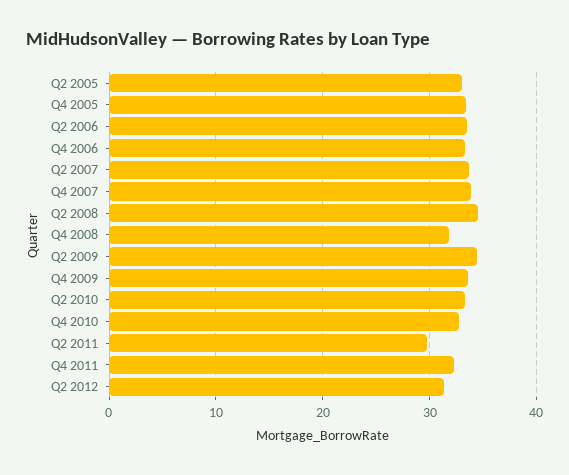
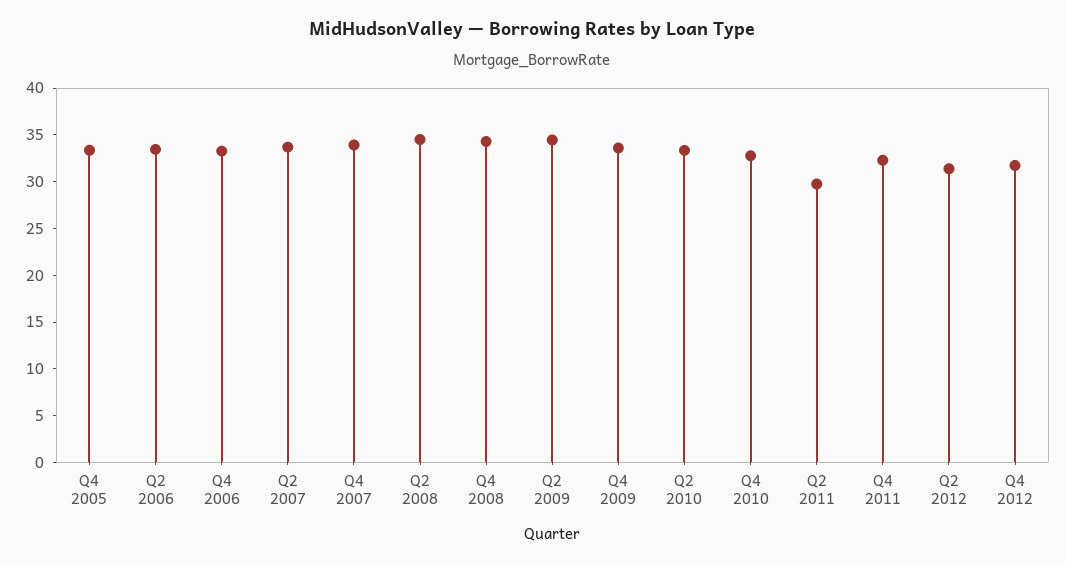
Q2 2005: 33 -> none
Q4 2008: 32 -> 34
Q4 2012: none -> 32

